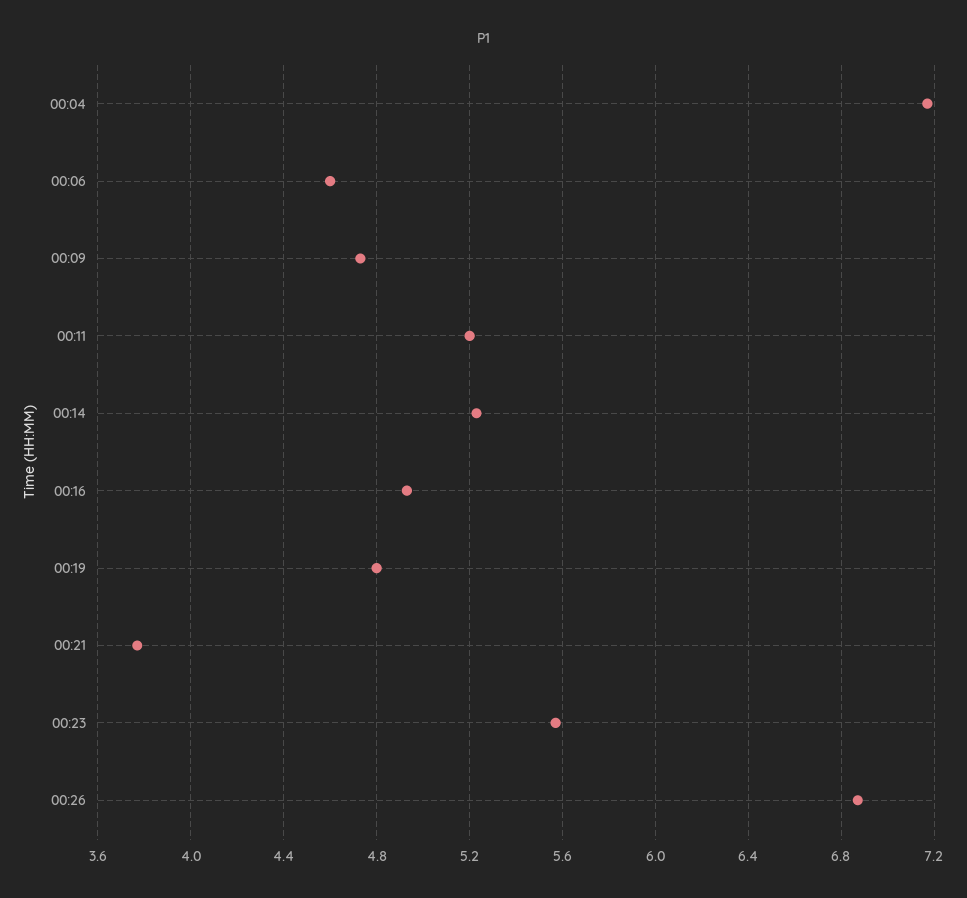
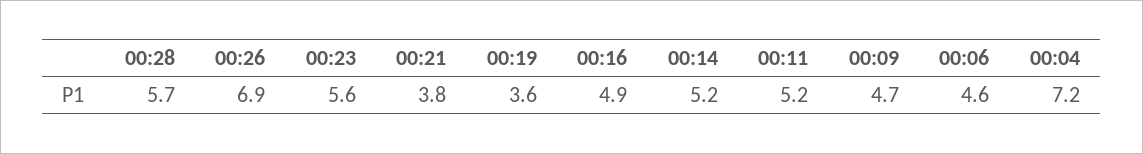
00:19: 4.8 -> 3.6
00:28: none -> 5.7

